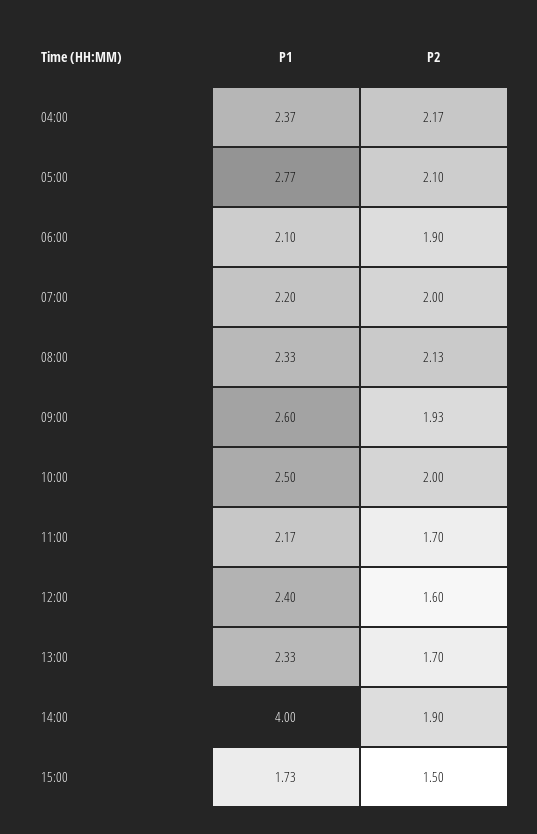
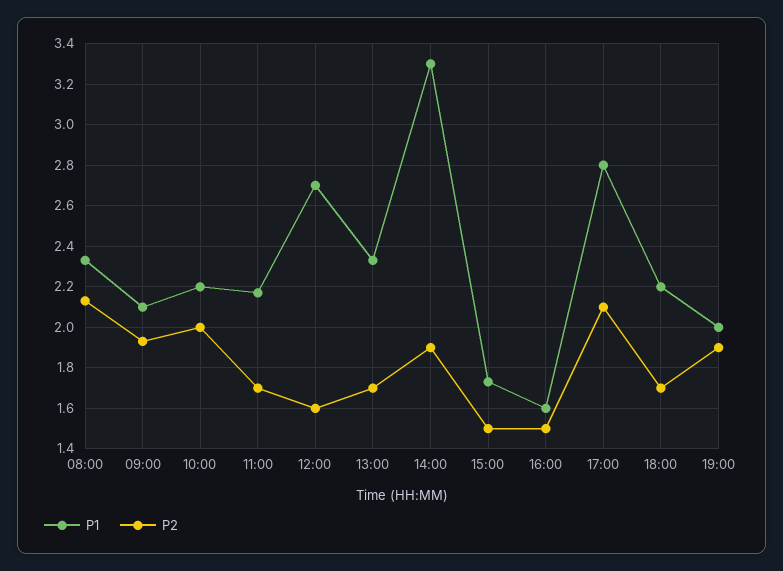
P1, 04:00: 2.37 -> none
P2, 04:00: 2.17 -> none
P1, 05:00: 2.77 -> none
P2, 05:00: 2.1 -> none
P1, 06:00: 2.1 -> none
P2, 06:00: 1.9 -> none
P1, 07:00: 2.2 -> none
P2, 07:00: 2 -> none
P1, 09:00: 2.6 -> 2.1
P1, 10:00: 2.5 -> 2.2
P1, 12:00: 2.4 -> 2.7
P1, 14:00: 4 -> 3.3
P1, 16:00: none -> 1.6
P2, 16:00: none -> 1.5
P1, 17:00: none -> 2.8
P2, 17:00: none -> 2.1
P1, 18:00: none -> 2.2
P2, 18:00: none -> 1.7
P1, 19:00: none -> 2
P2, 19:00: none -> 1.9

